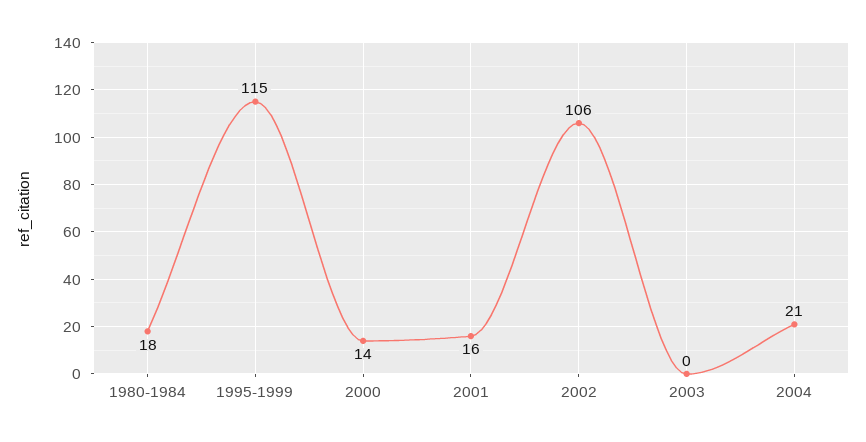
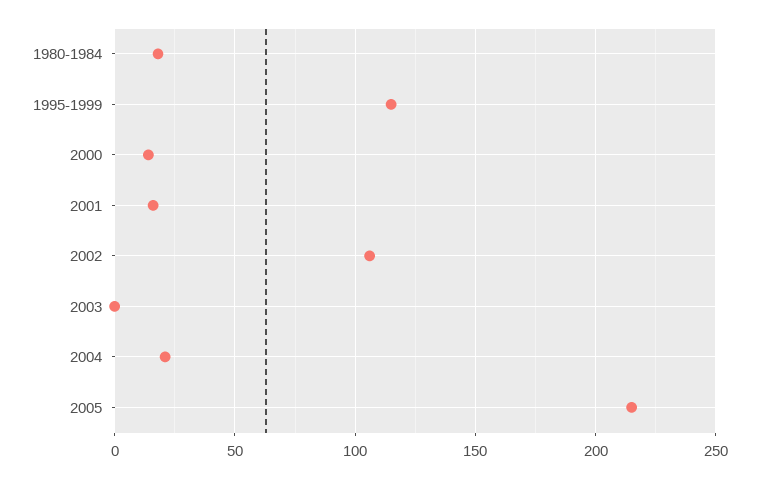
2005: none -> 215

